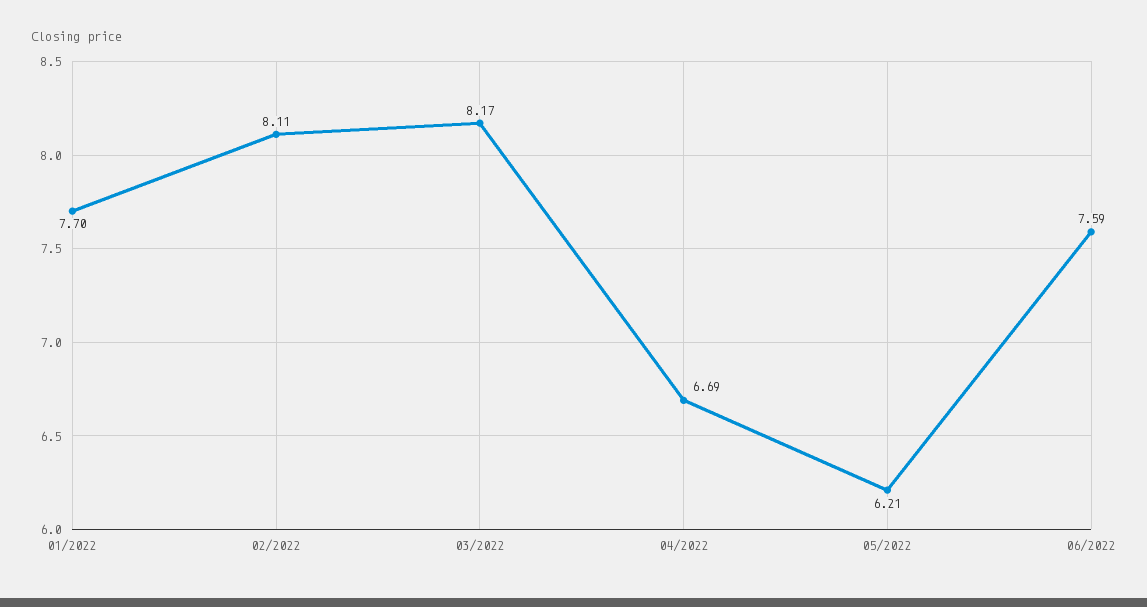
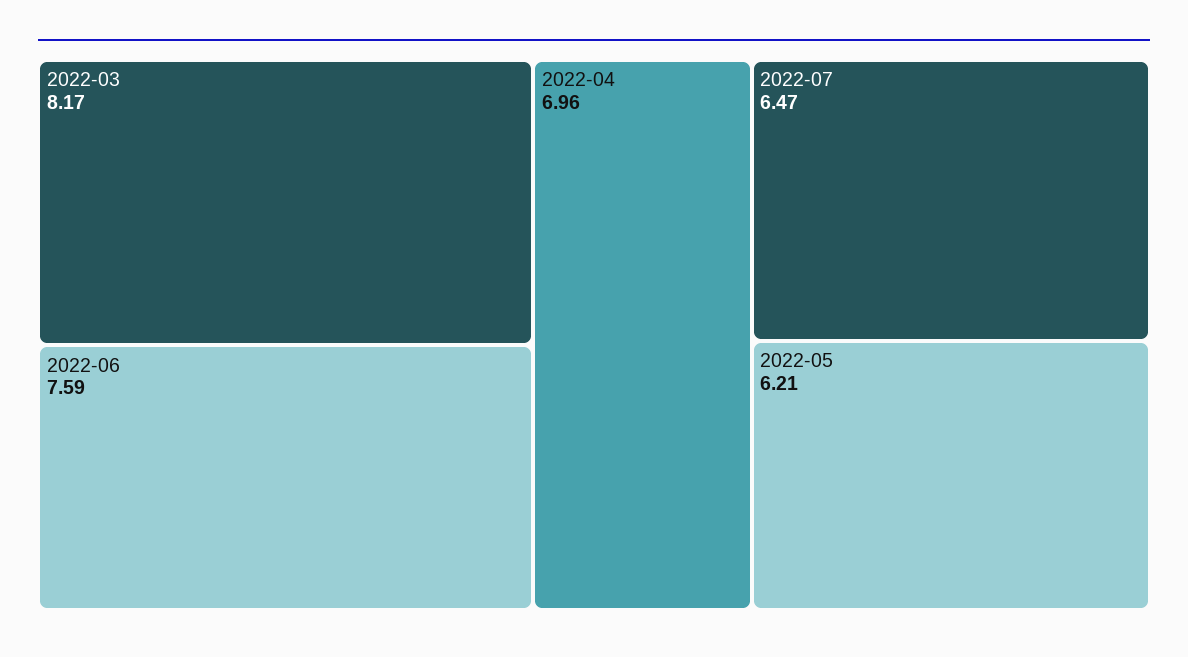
01/2022: 7.7 -> none
02/2022: 8.11 -> none
04/2022: 6.69 -> 6.96
2022-07: none -> 6.47

